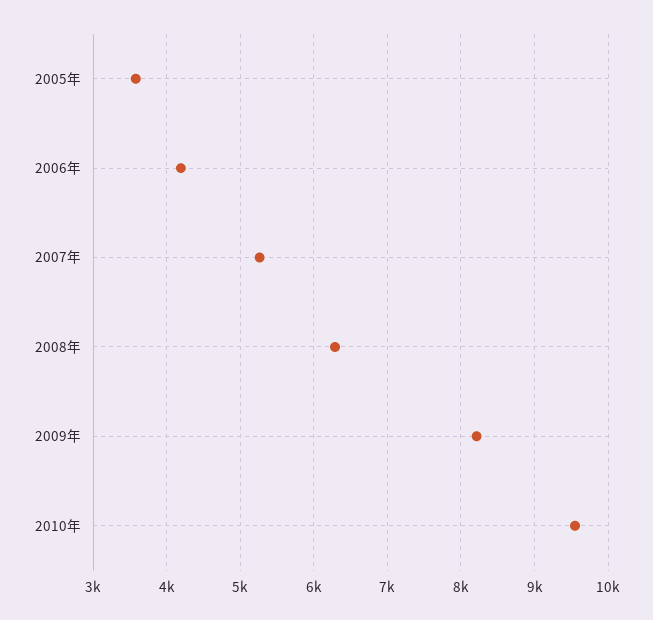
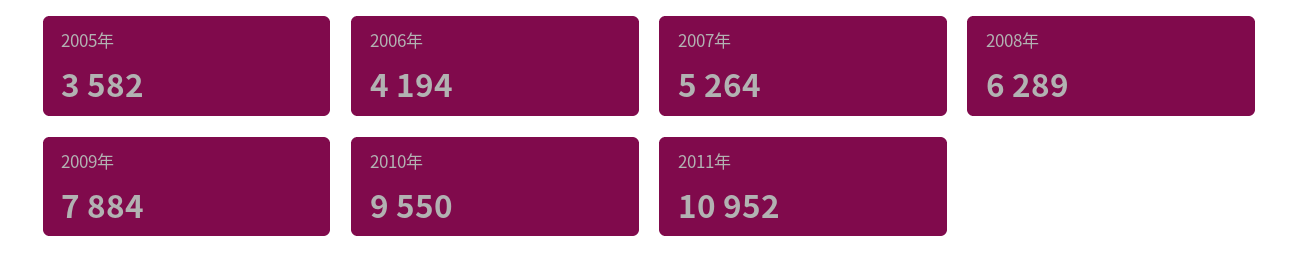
2009年: 8200 -> 7884
2011年: none -> 10952

